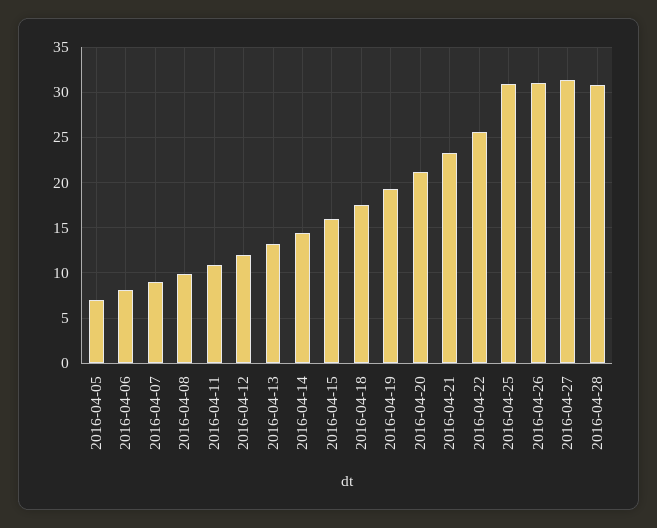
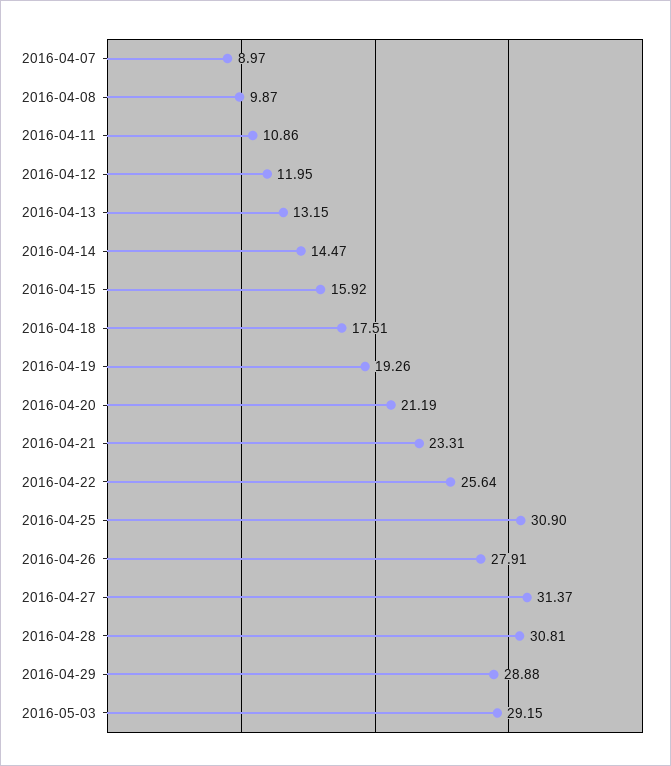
2016-04-05: 7 -> none
2016-04-06: 8 -> none
2016-04-26: 31 -> 27.91
2016-04-29: none -> 28.88
2016-05-03: none -> 29.15

